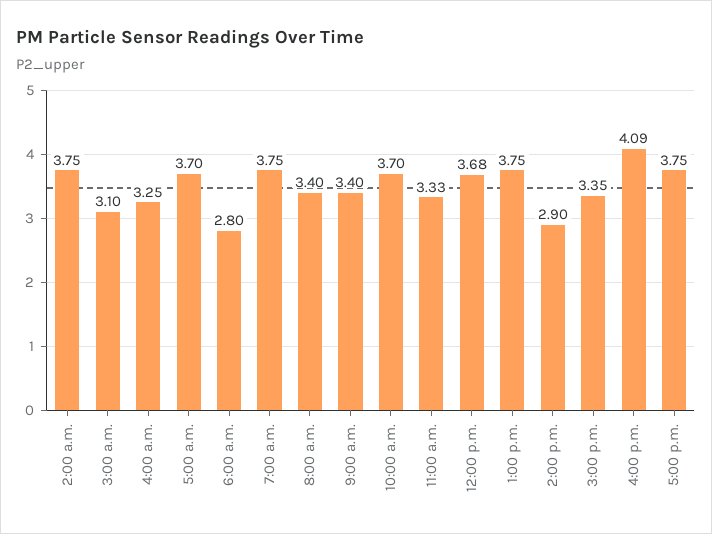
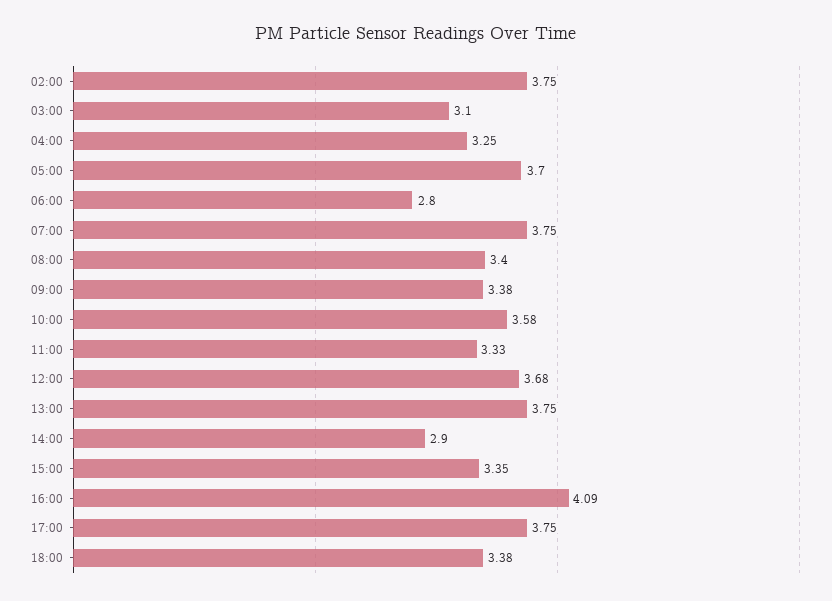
9:00 a.m.: 3.4 -> 3.38
10:00 a.m.: 3.7 -> 3.58
18:00: none -> 3.38

